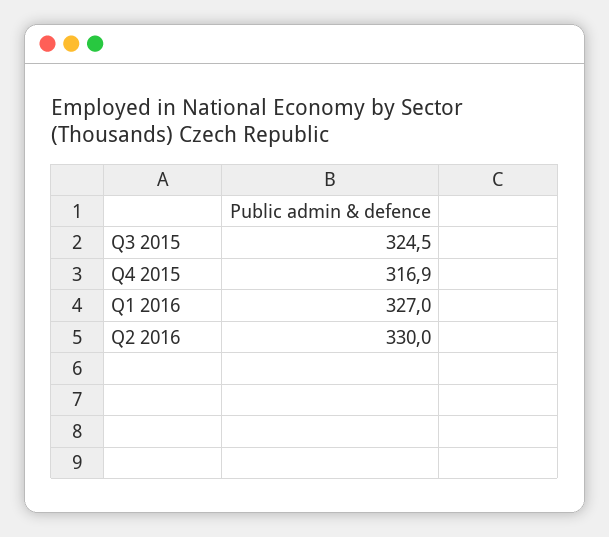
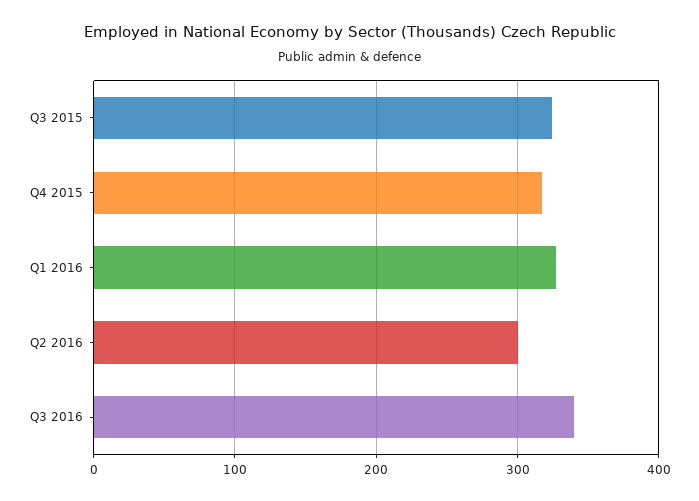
Q2 2016: 330 -> 300
Q3 2016: none -> 340

